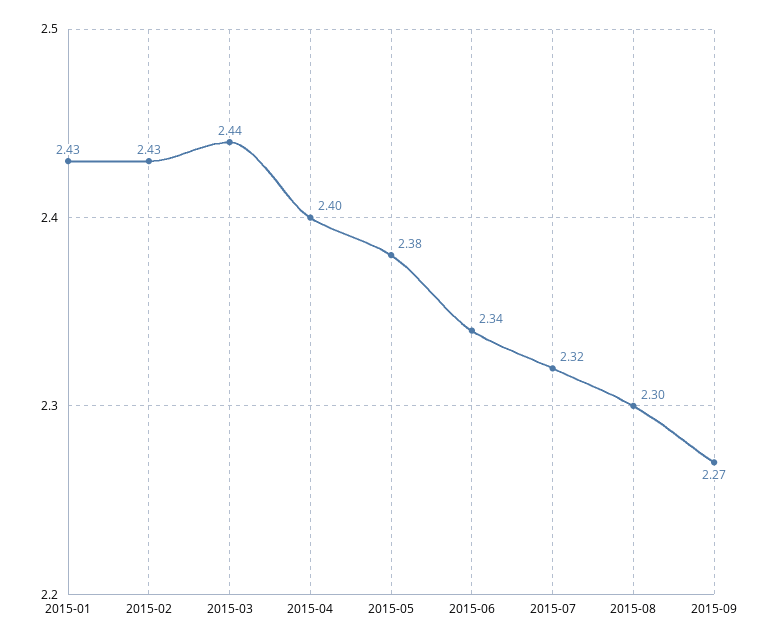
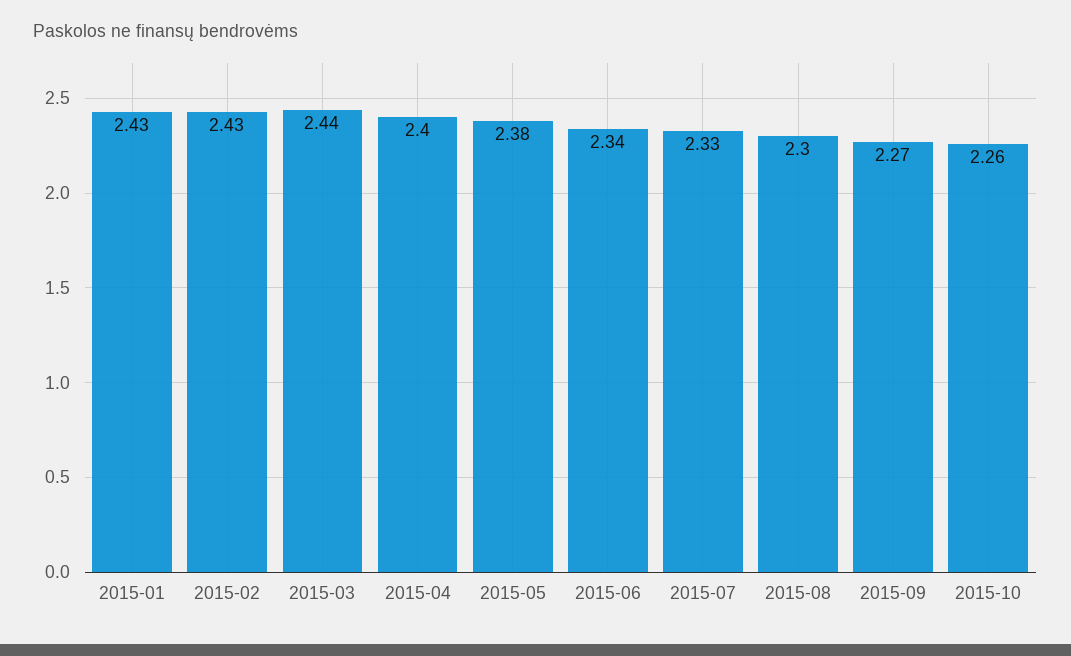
2015-07: 2.32 -> 2.33
2015-10: none -> 2.26

